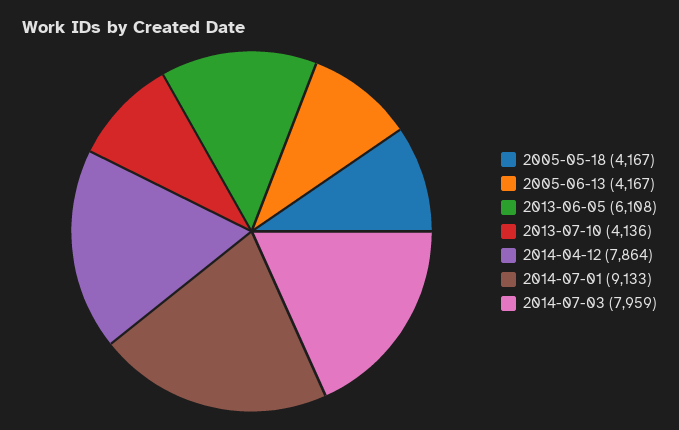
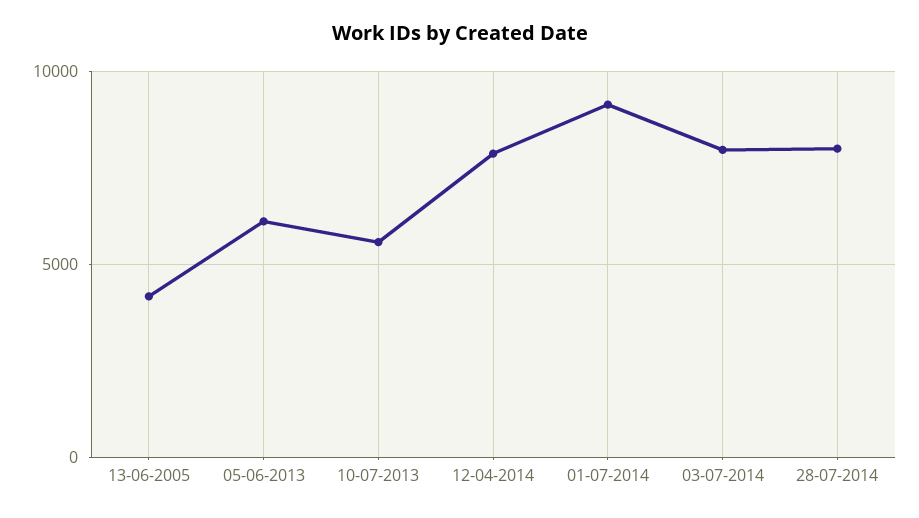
2005-05-18: 4167 -> none
2013-07-10: 4136 -> 5500
28-07-2014: none -> 8000

